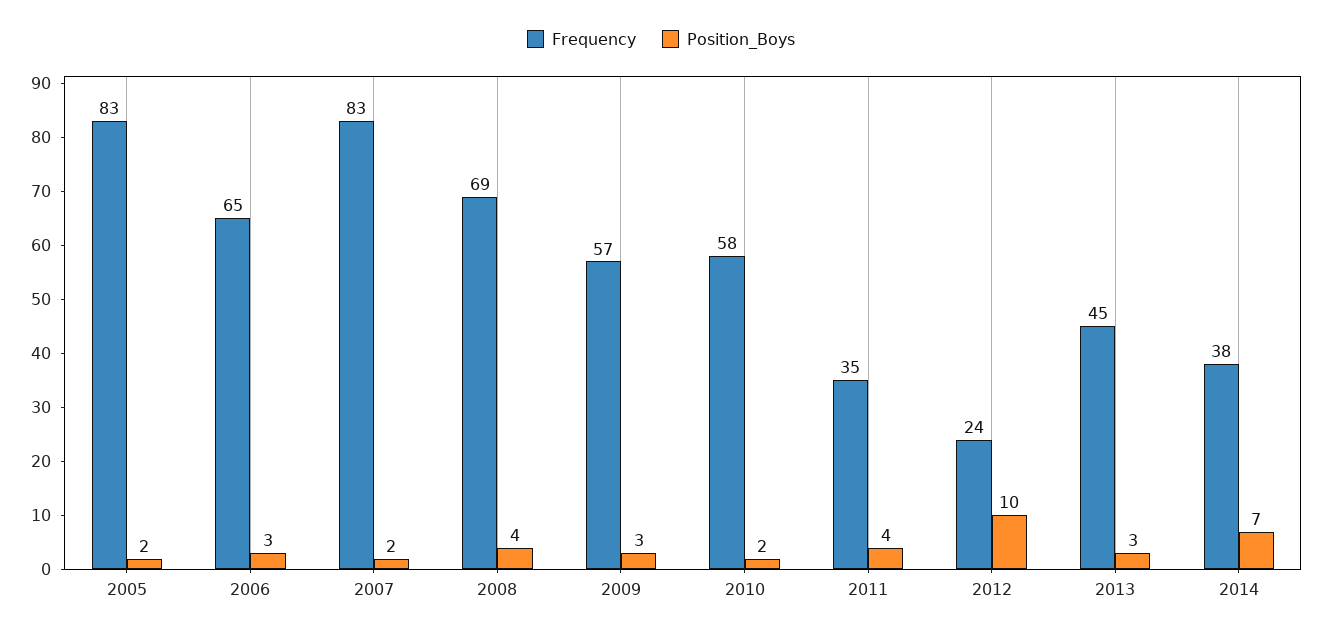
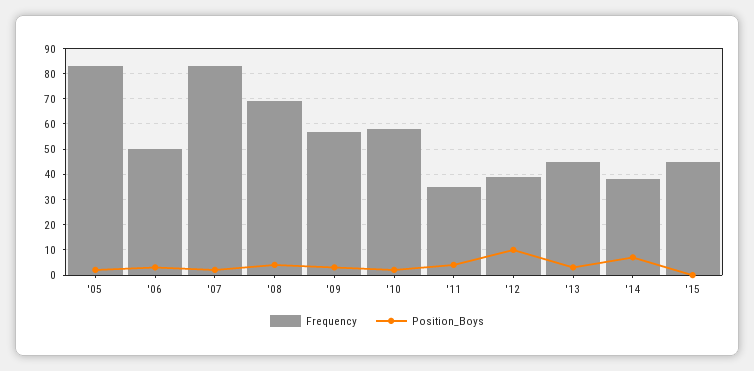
Frequency, 2006: 65 -> 50
Frequency, 2012: 24 -> 40
Frequency, '15: none -> 45
Position_Boys, '15: none -> 0

